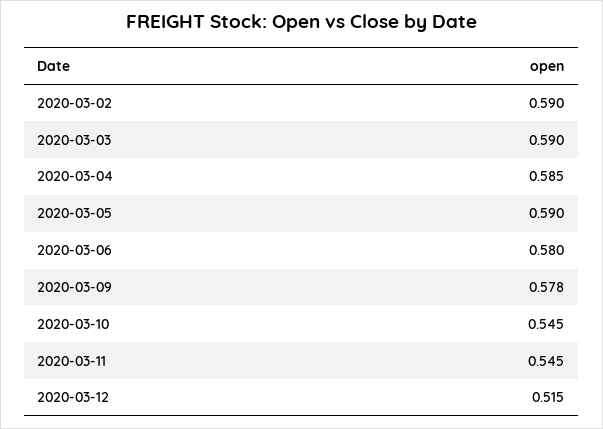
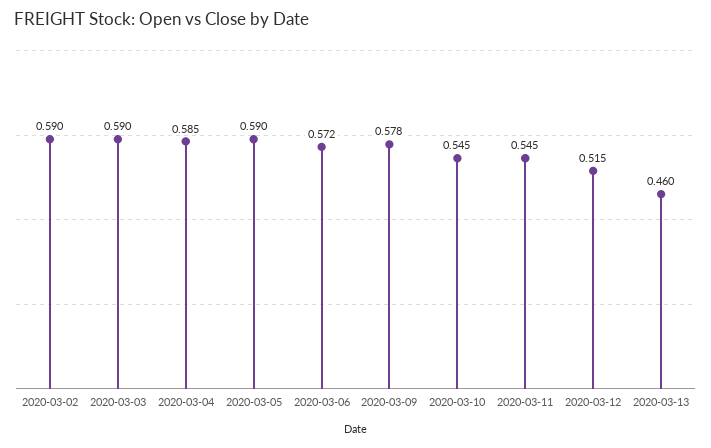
2020-03-06: 0.58 -> 0.572
2020-03-13: none -> 0.46

